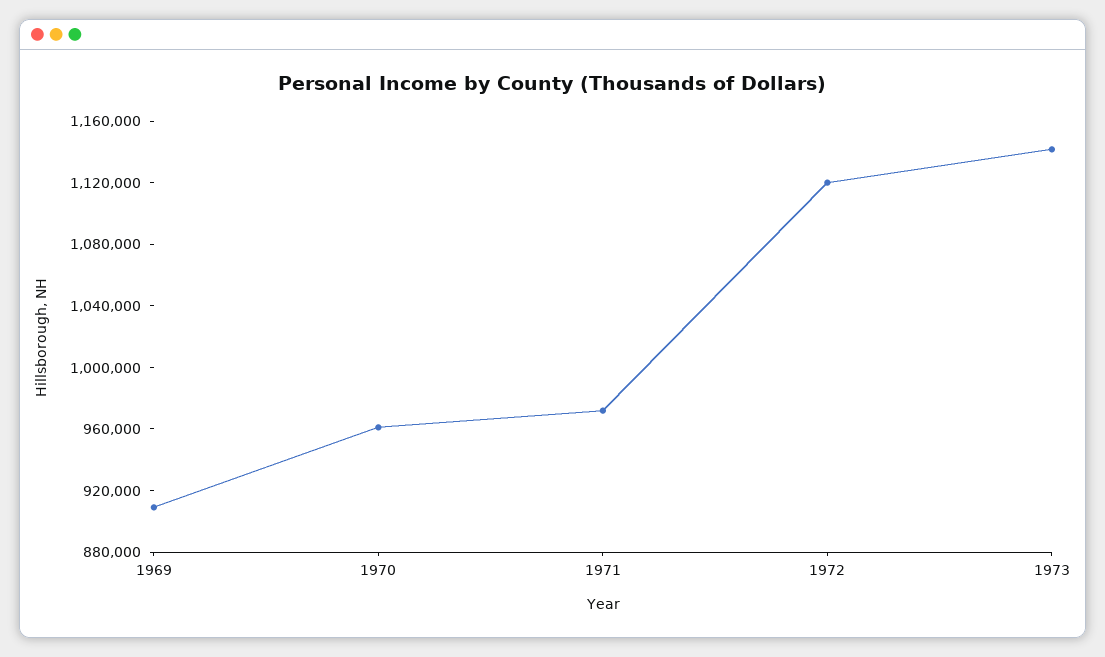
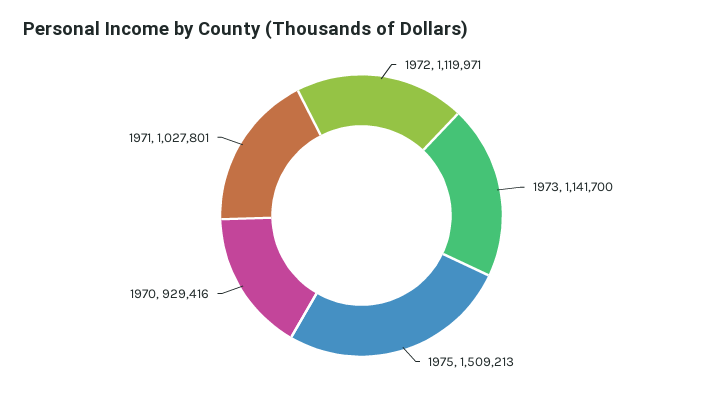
1969: 910000 -> none
1970: 960000 -> 929416
1971: 970000 -> 1027801
1975: none -> 1509213

